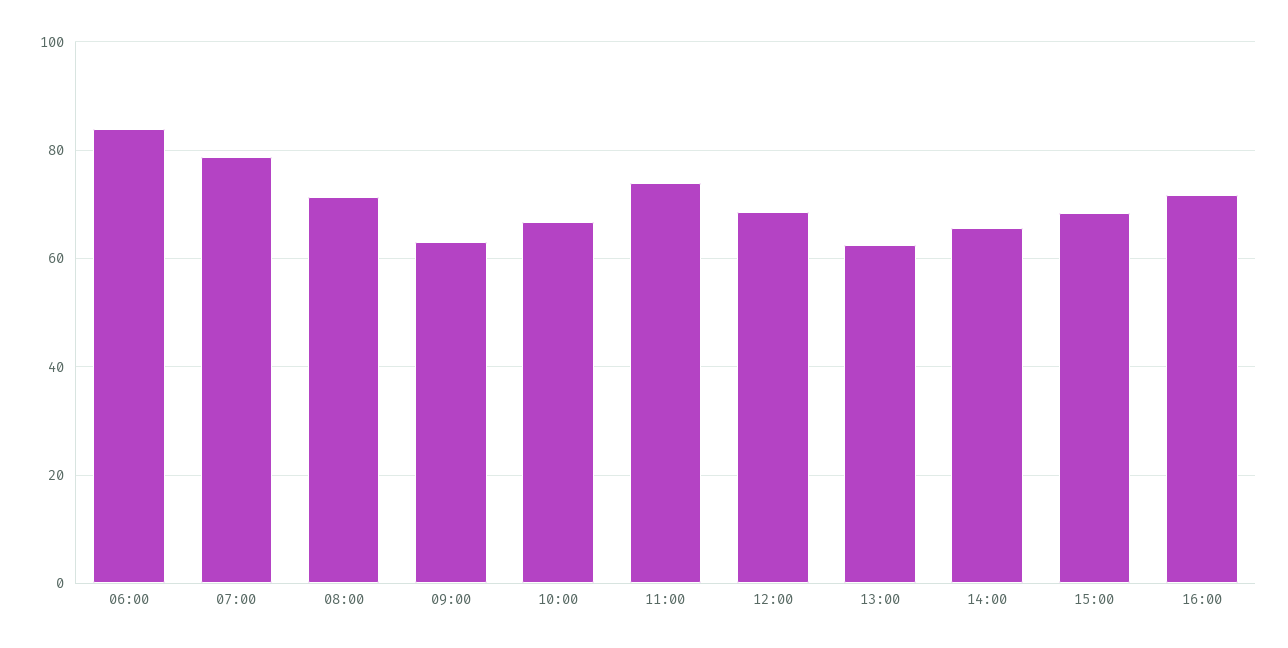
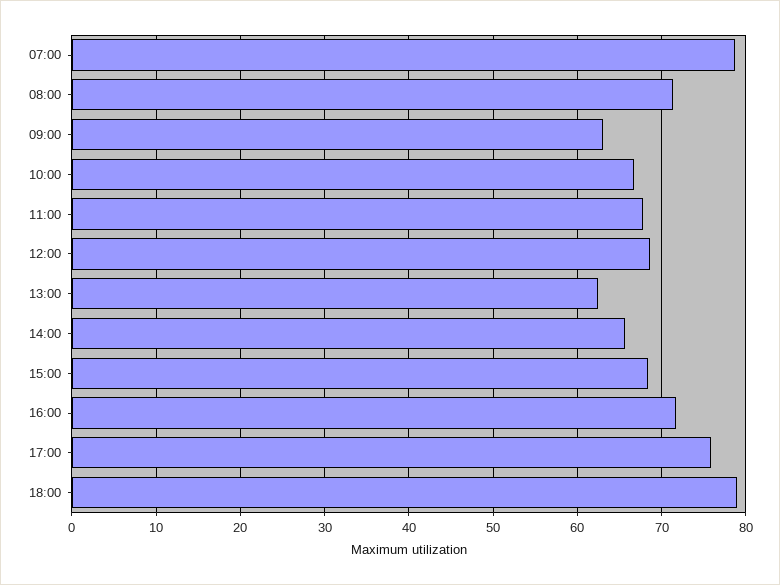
06:00: 84 -> none
11:00: 74 -> 68
17:00: none -> 76
18:00: none -> 79

